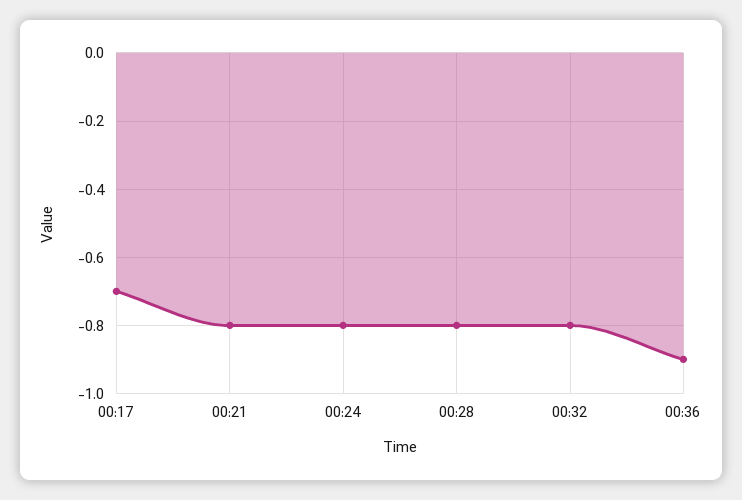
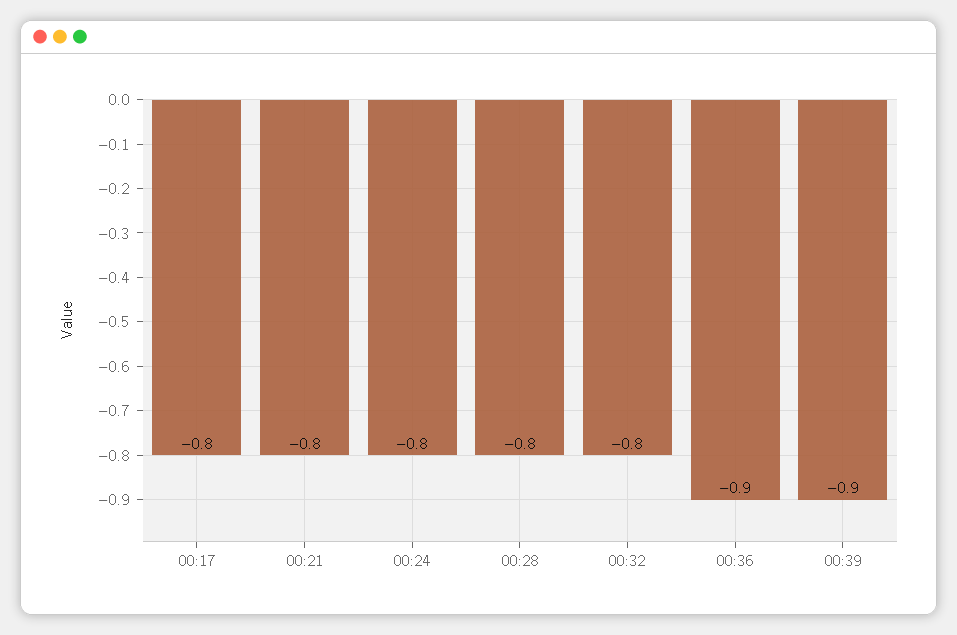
00:17: -0.7 -> -0.8
00:39: none -> -0.9

